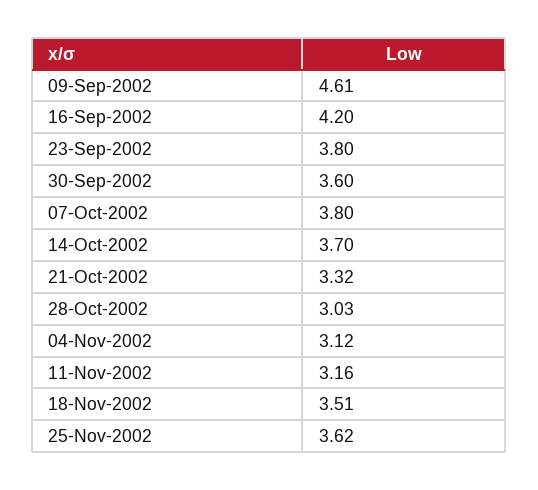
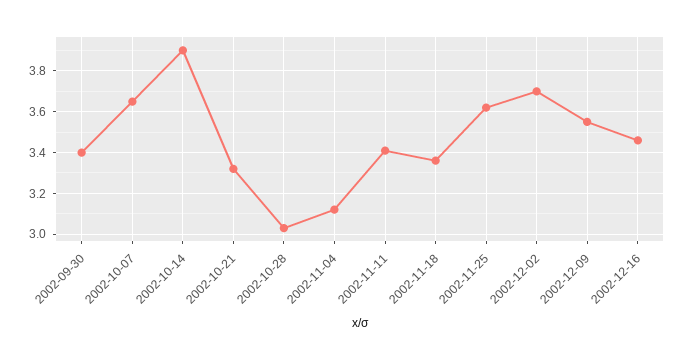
09-Sep-2002: 4.61 -> none
16-Sep-2002: 4.2 -> none
23-Sep-2002: 3.8 -> none
30-Sep-2002: 3.6 -> 3.4
07-Oct-2002: 3.8 -> 3.65
14-Oct-2002: 3.7 -> 3.9
11-Nov-2002: 3.16 -> 3.4
18-Nov-2002: 3.51 -> 3.35
2002-12-02: none -> 3.7
2002-12-09: none -> 3.55
2002-12-16: none -> 3.45

